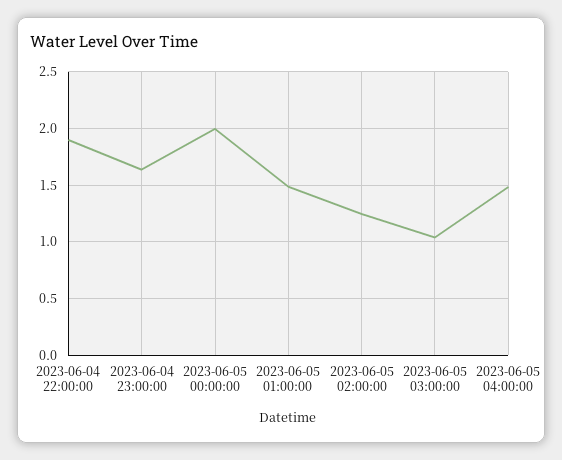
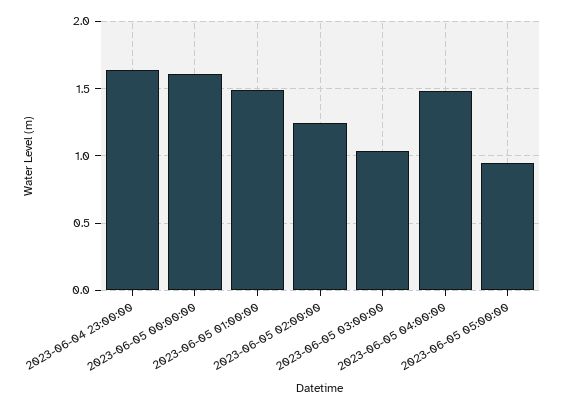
2023-06-04 22:00:00: 1.9 -> none
2023-06-05 00:00:00: 2 -> 1.6
2023-06-05 05:00:00: none -> 0.95

